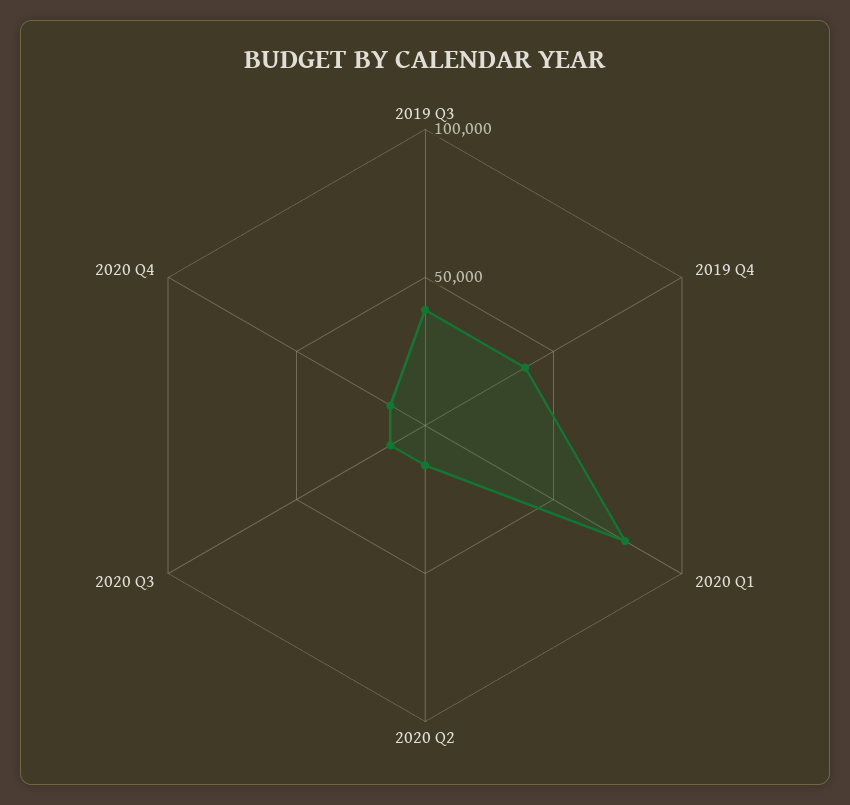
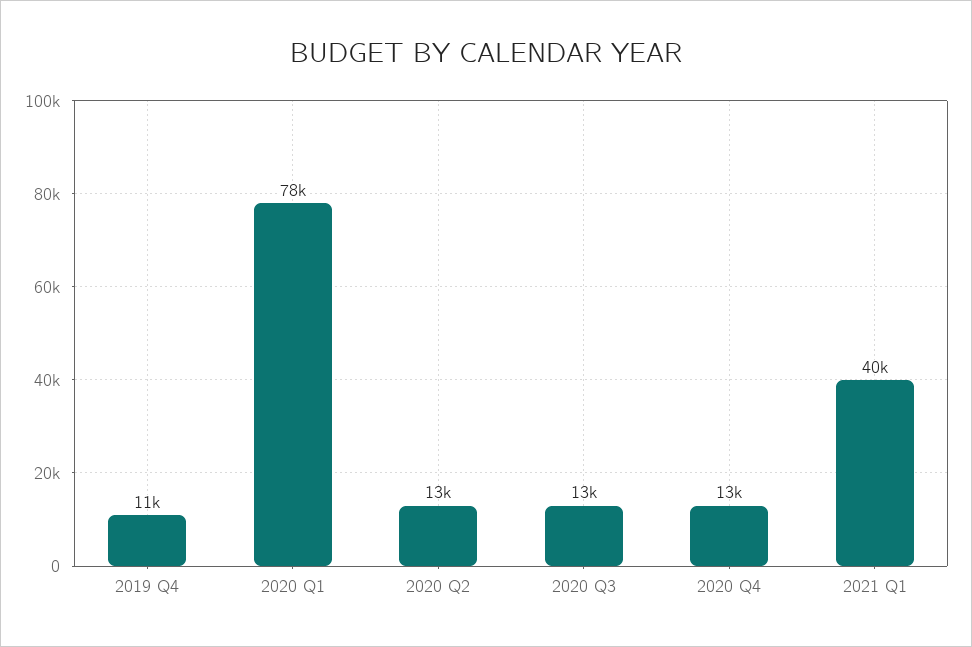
2019 Q3: 40000 -> none
2019 Q4: 40000 -> 11000
2021 Q1: none -> 40000

